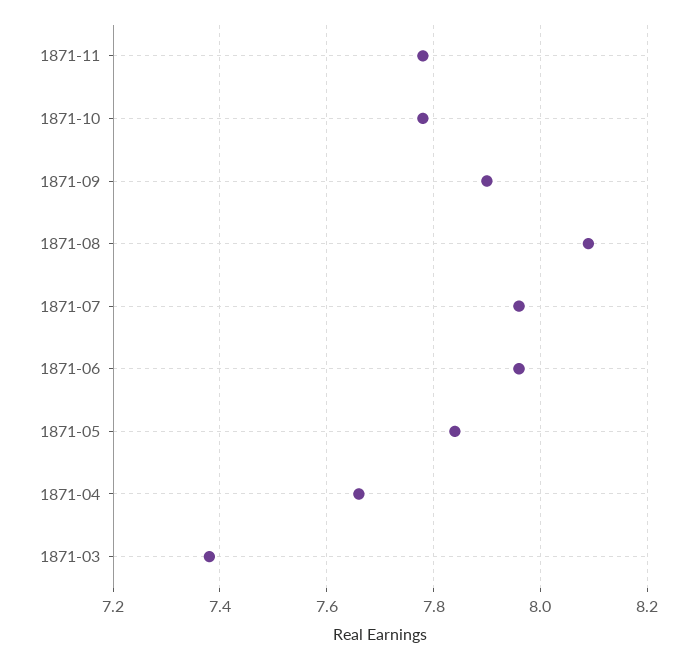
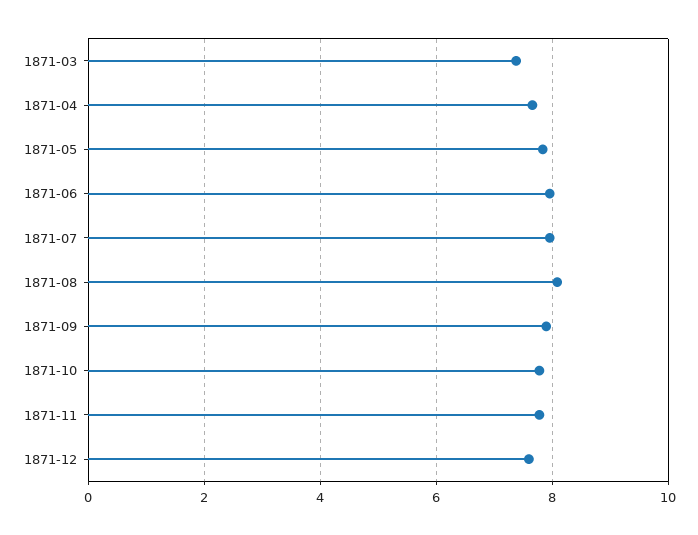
1871-12: none -> 7.6

